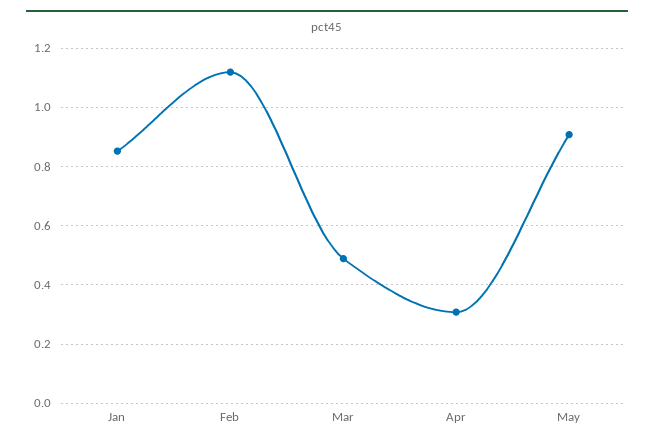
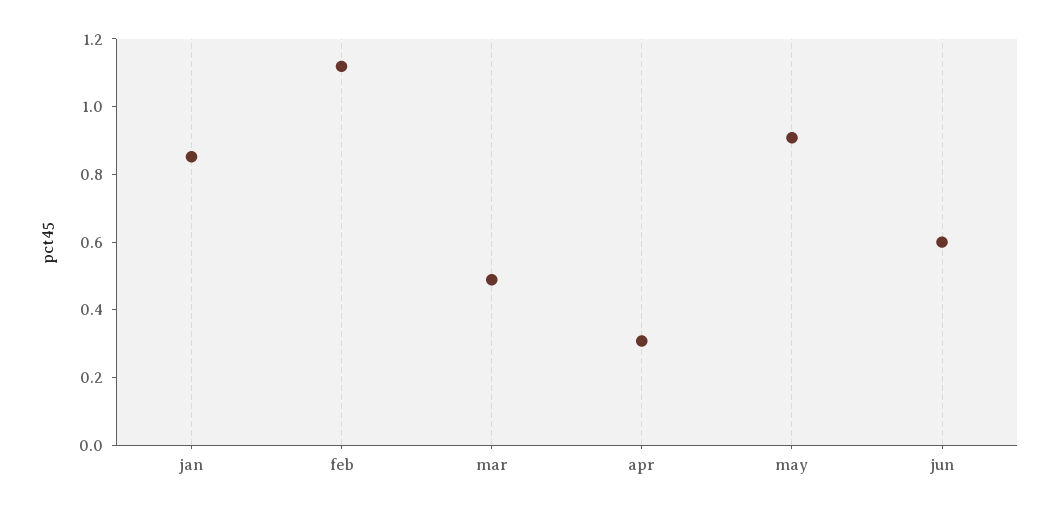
jun: none -> 0.6

